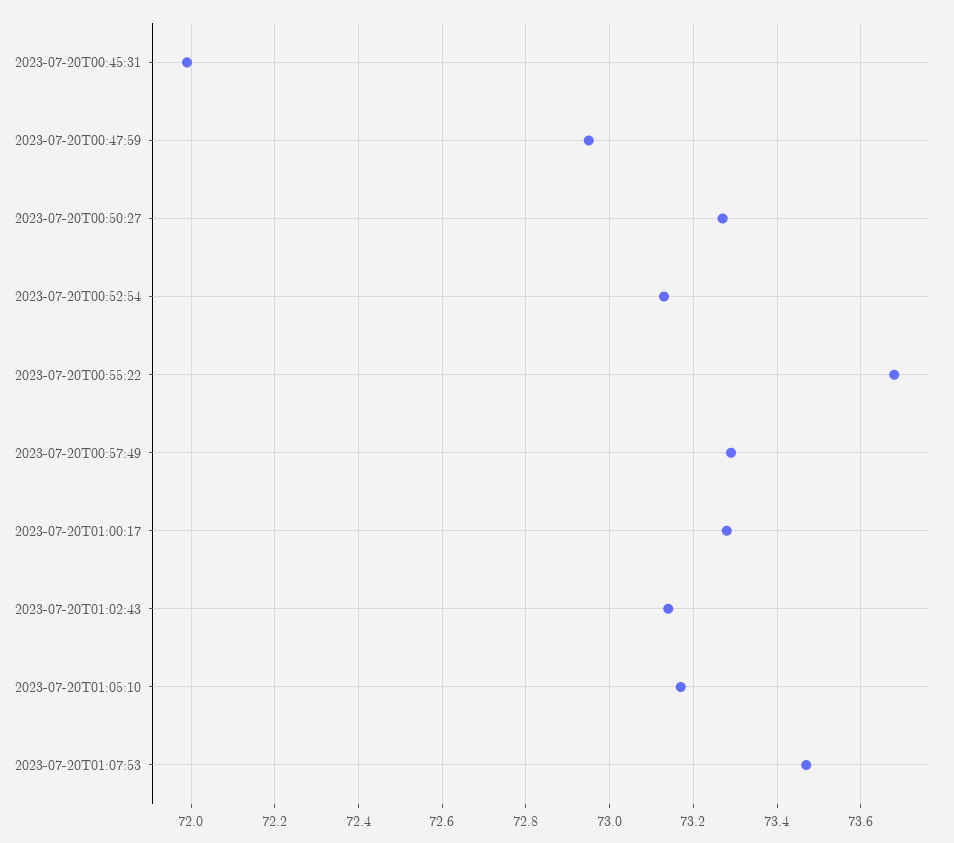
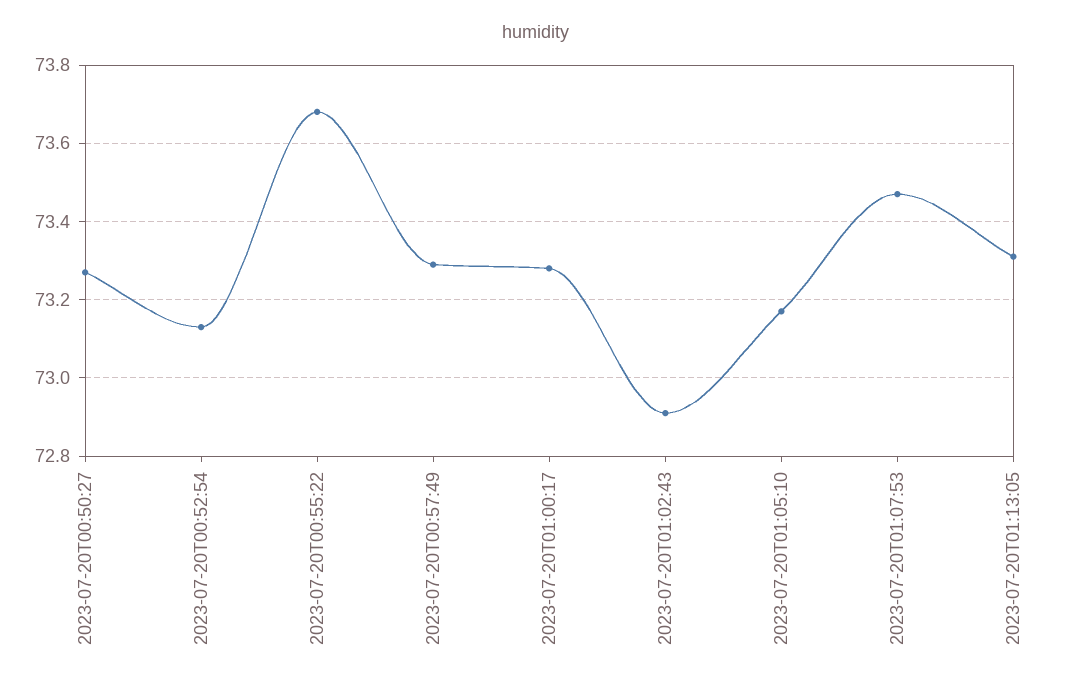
2023-07-20T00:45:31: 72 -> none
2023-07-20T00:47:59: 72.95 -> none
2023-07-20T01:02:43: 73.15 -> 72.9
2023-07-20T01:13:05: none -> 73.3

